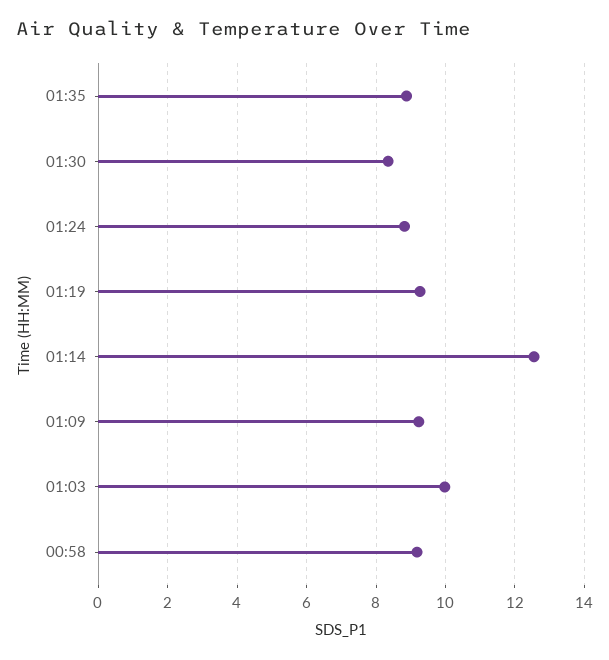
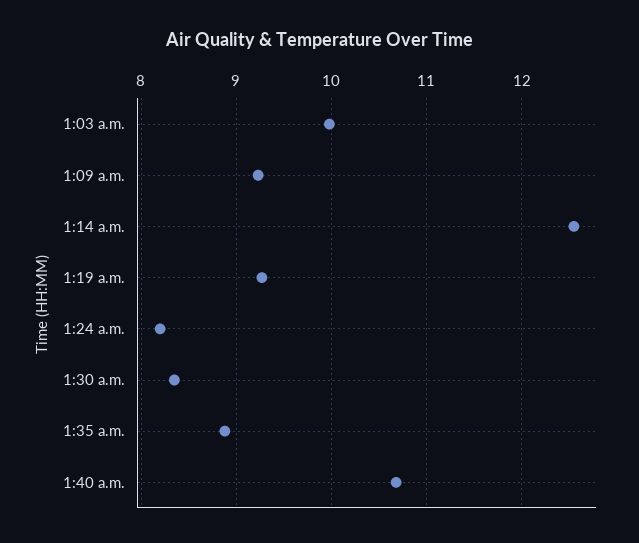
01:24: 8.8 -> 8.2
00:58: 9.2 -> none
1:40 a.m.: none -> 10.7

